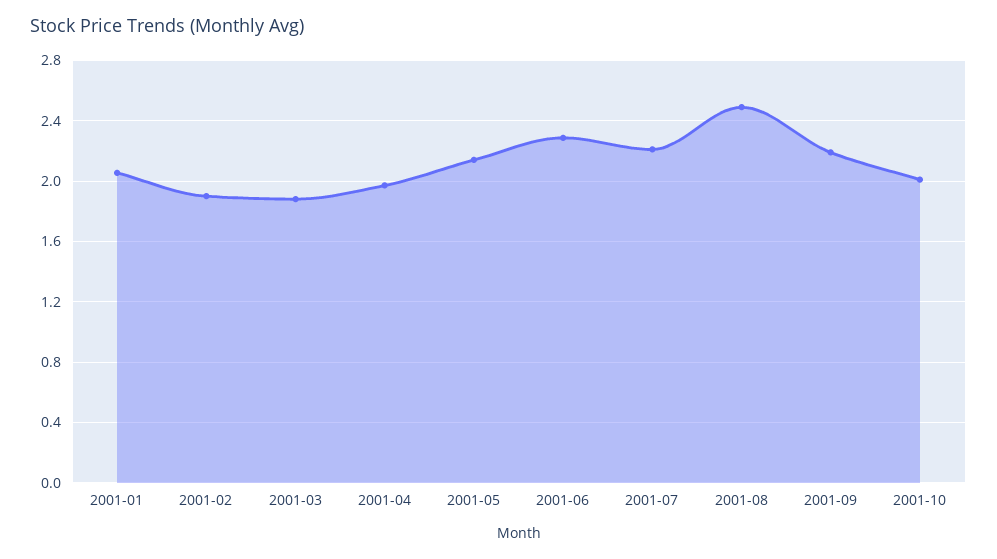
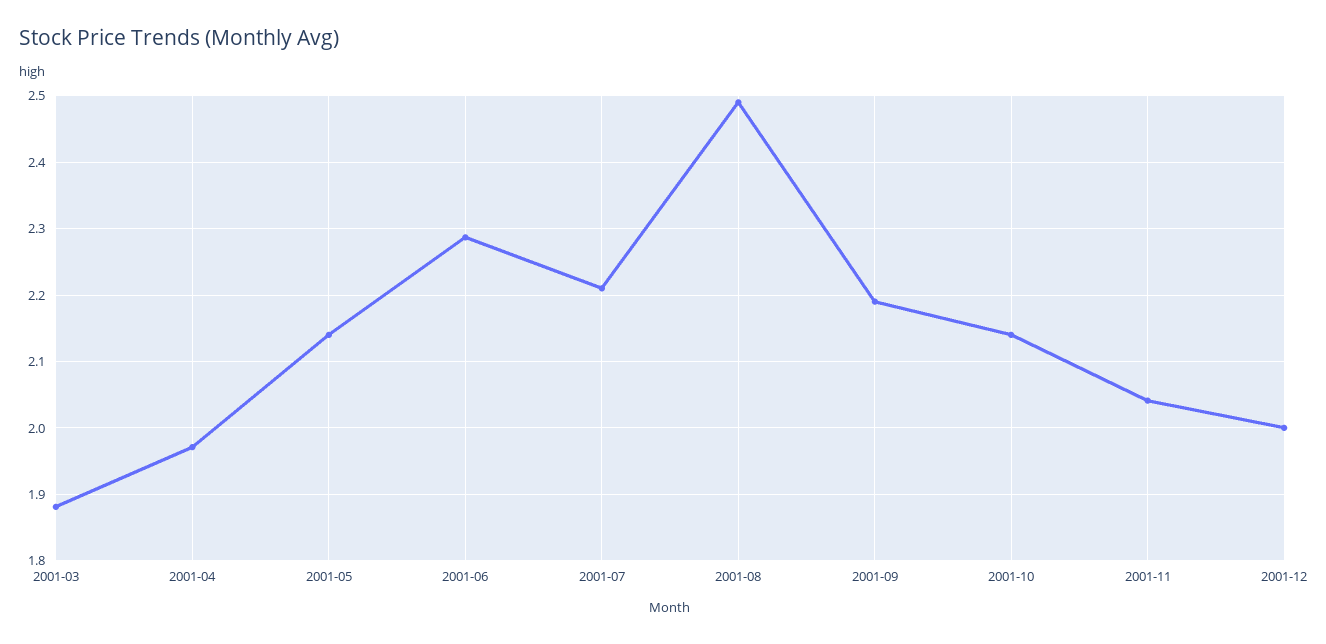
2001-01: 2.05 -> none
2001-02: 1.9 -> none
2001-10: 2 -> 2.14
2001-11: none -> 2.04
2001-12: none -> 2

